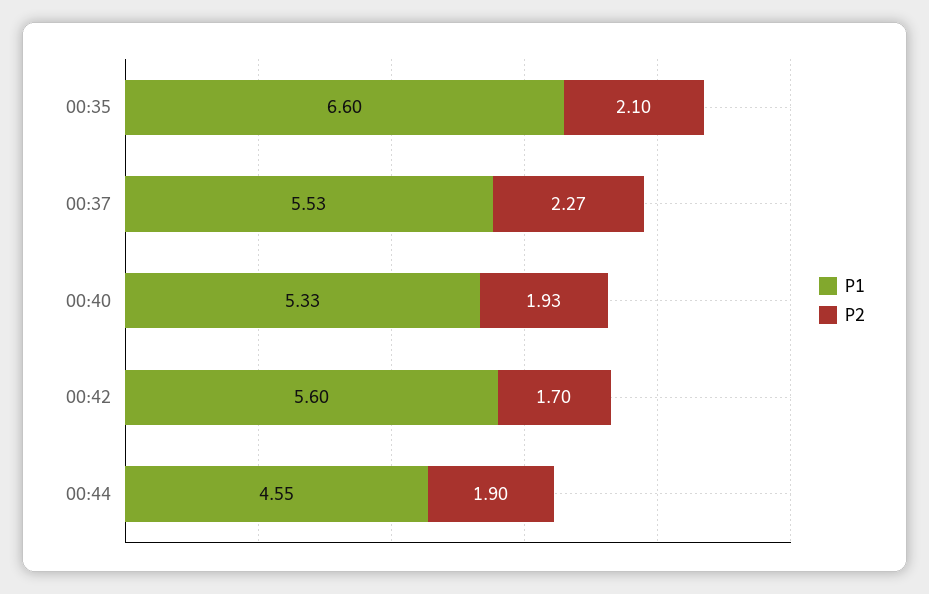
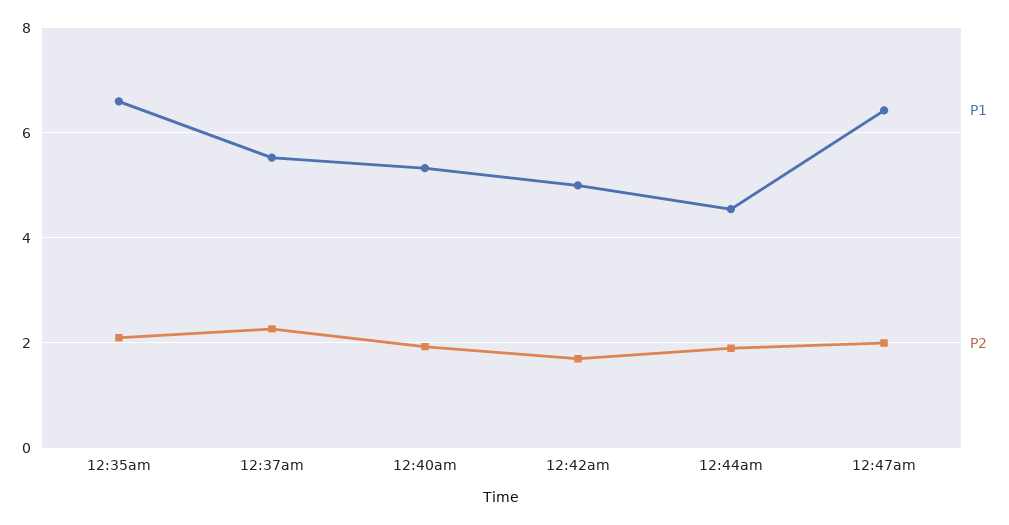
P1, 00:42: 5.6 -> 5
P1, 12:47am: none -> 6.4
P2, 12:47am: none -> 2

